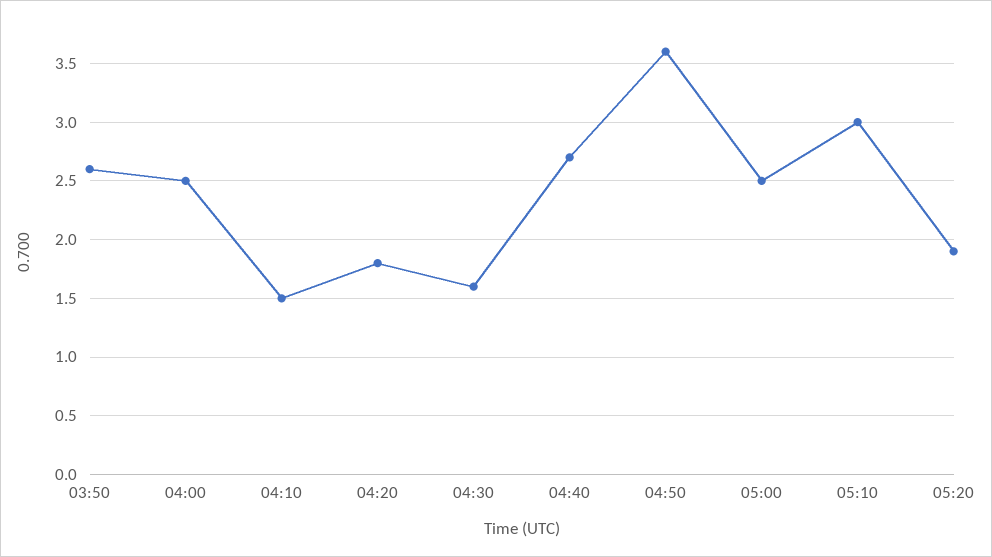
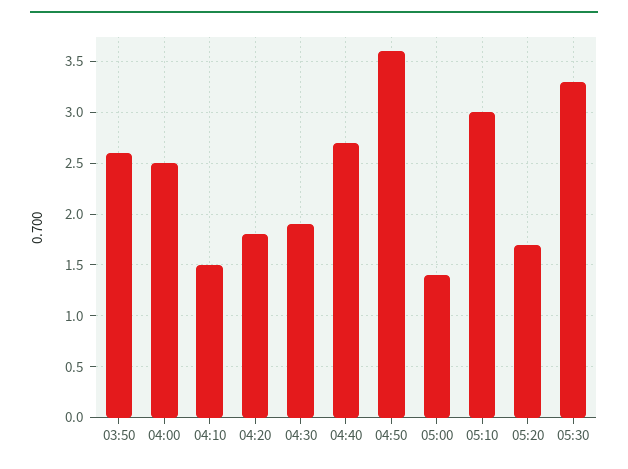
04:30: 1.6 -> 1.9
05:00: 2.5 -> 1.4
05:20: 1.9 -> 1.7
05:30: none -> 3.3

